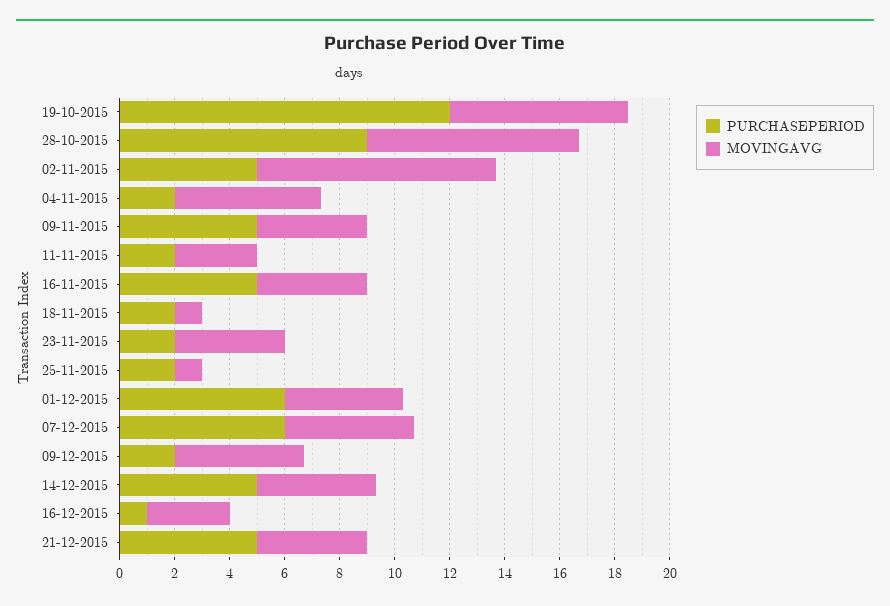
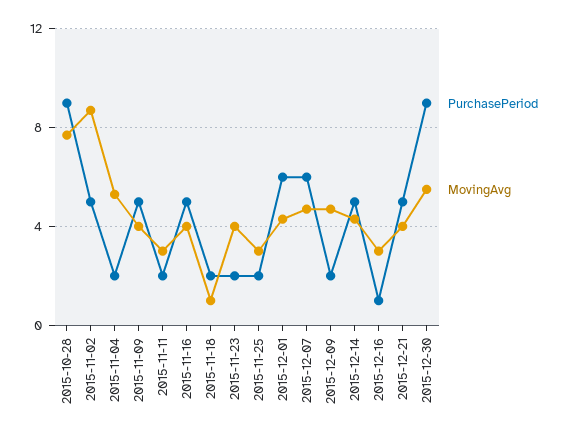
PURCHASEPERIOD, 19-10-2015: 12 -> none
MOVINGAVG, 19-10-2015: 6.5 -> none
MOVINGAVG, 25-11-2015: 1 -> 3
PURCHASEPERIOD, 2015-12-30: none -> 9
MOVINGAVG, 2015-12-30: none -> 5.5

